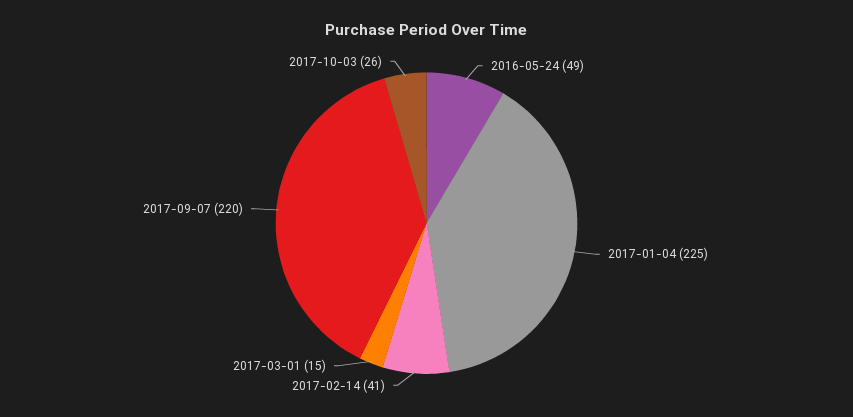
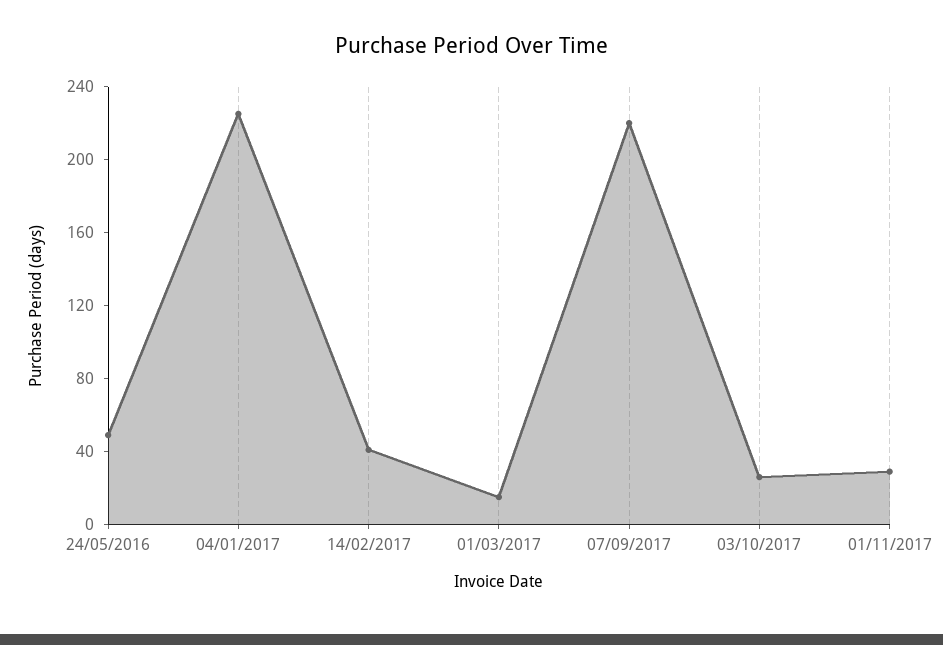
01/11/2017: none -> 30

